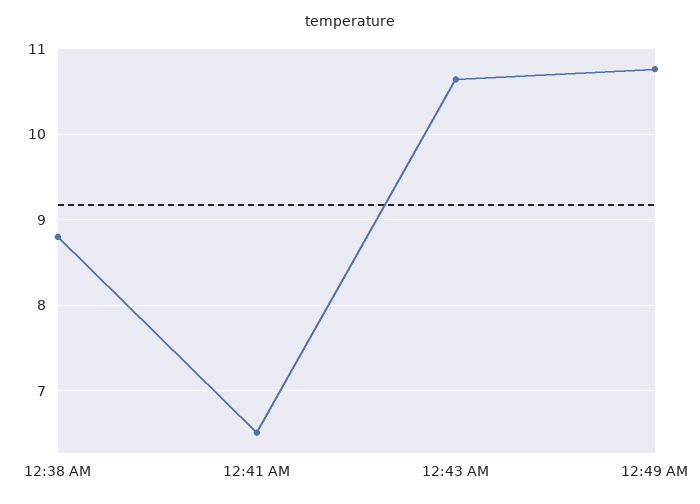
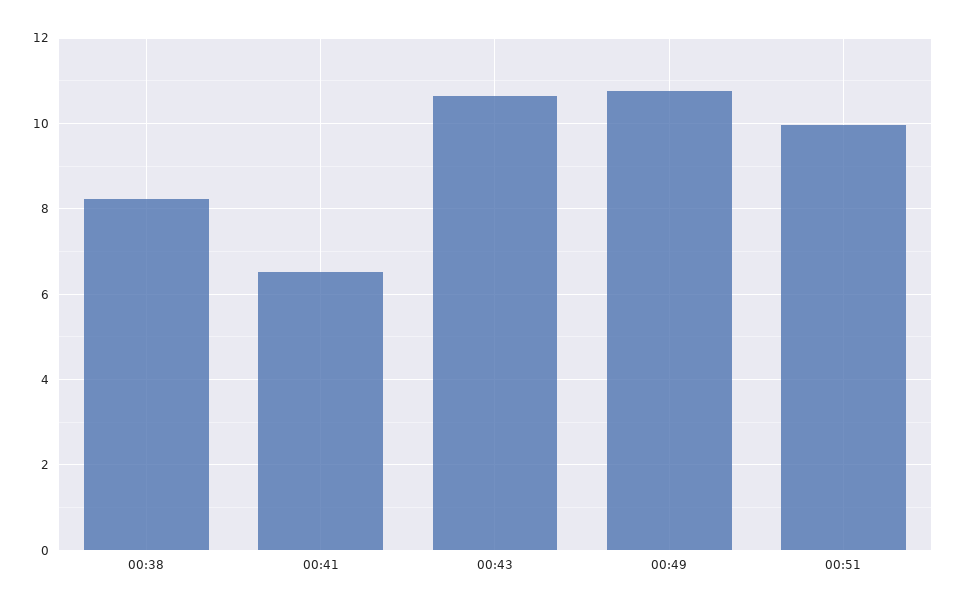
12:38 AM: 8.8 -> 8.2
00:51: none -> 10

